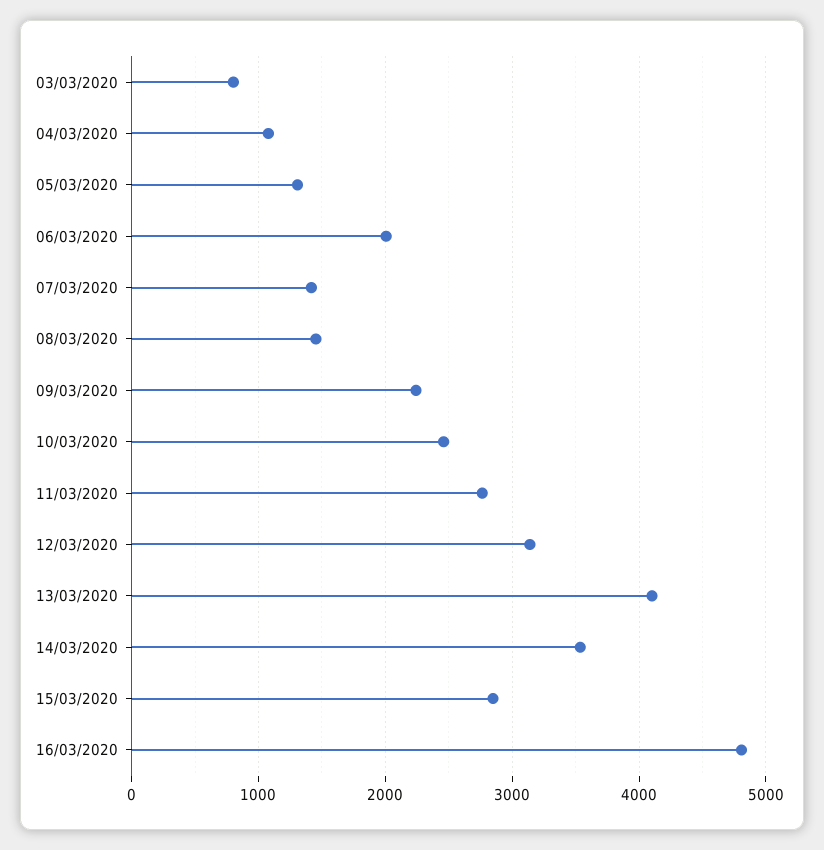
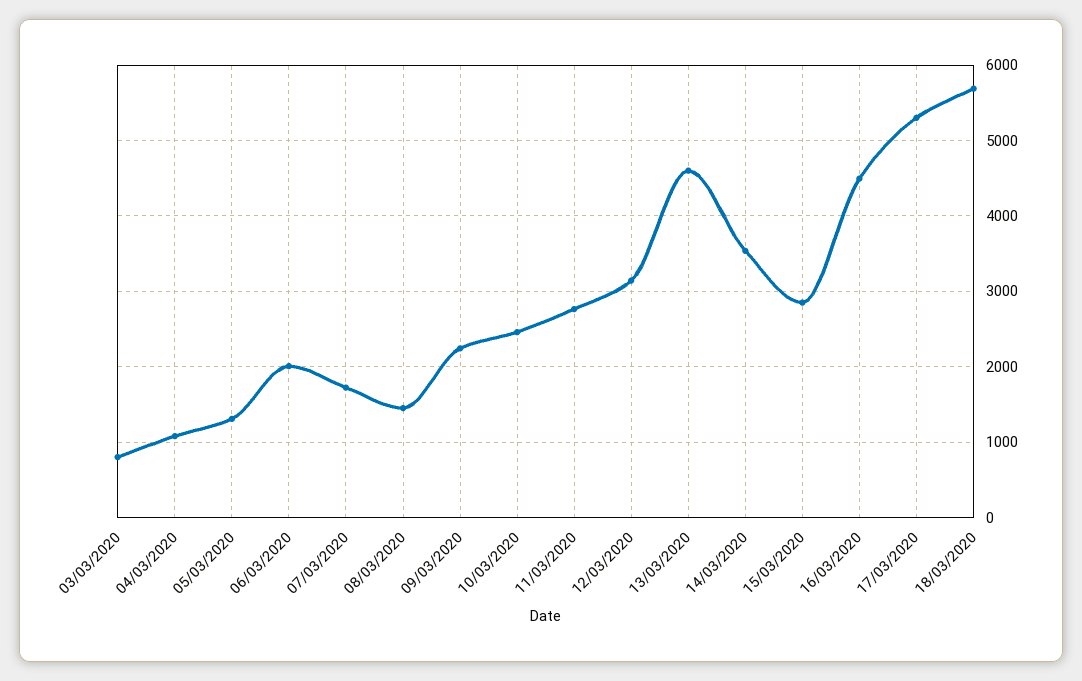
07/03/2020: 1400 -> 1700
13/03/2020: 4100 -> 4600
16/03/2020: 4800 -> 4500
17/03/2020: none -> 5300
18/03/2020: none -> 5700

